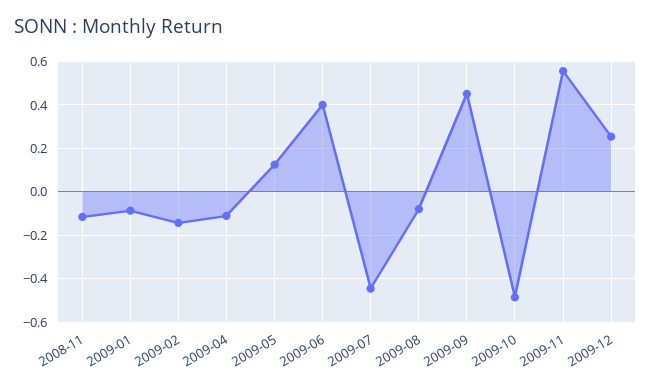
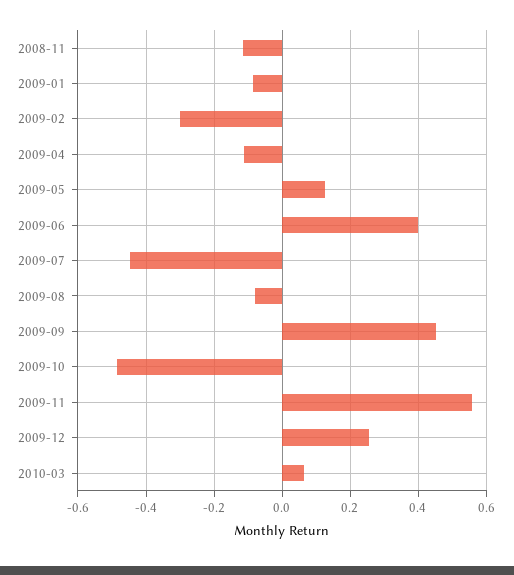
2009-02: -0.15 -> -0.3
2010-03: none -> 0.06

